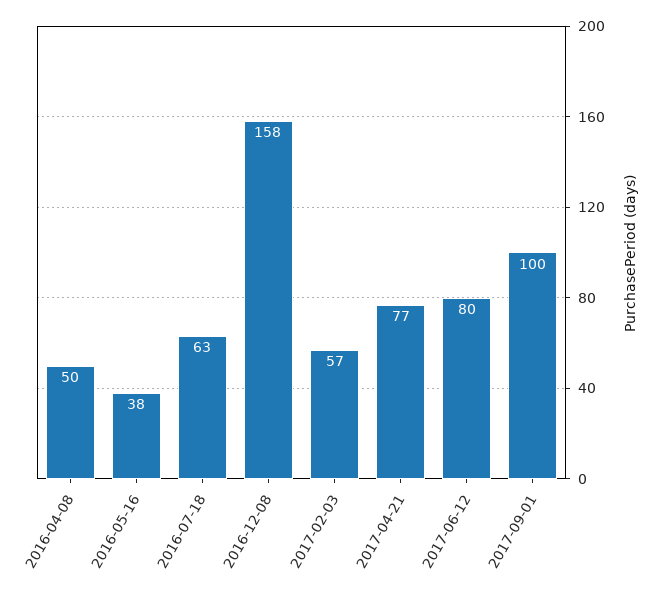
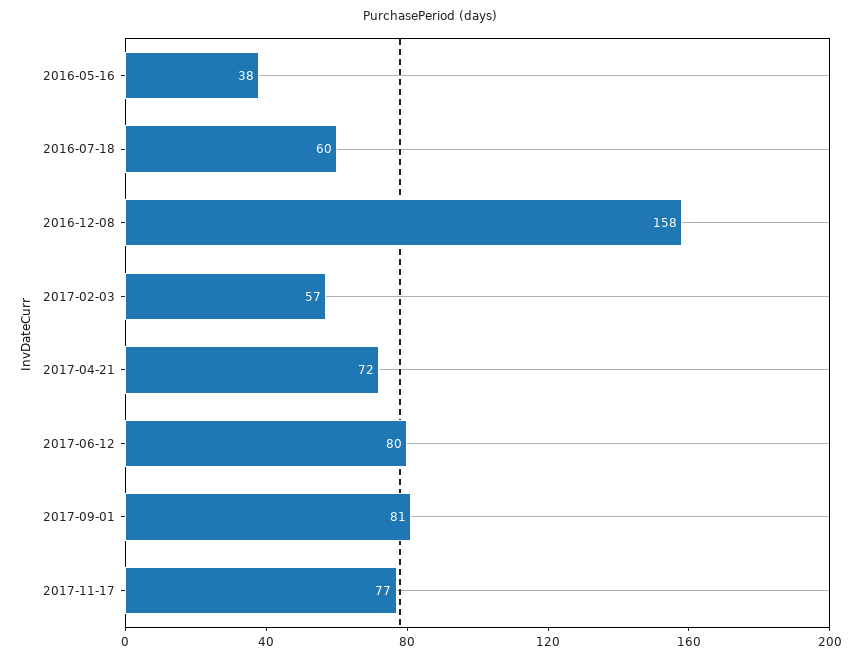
2016-04-08: 50 -> none
2016-07-18: 63 -> 60
2017-04-21: 77 -> 72
2017-09-01: 100 -> 81
2017-11-17: none -> 77

